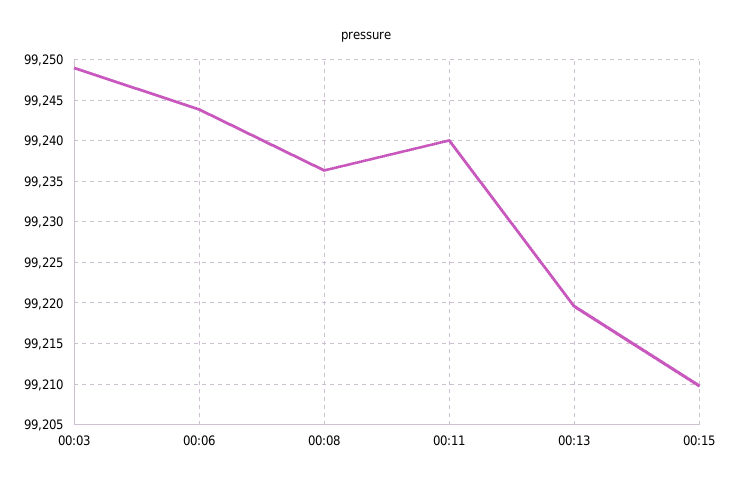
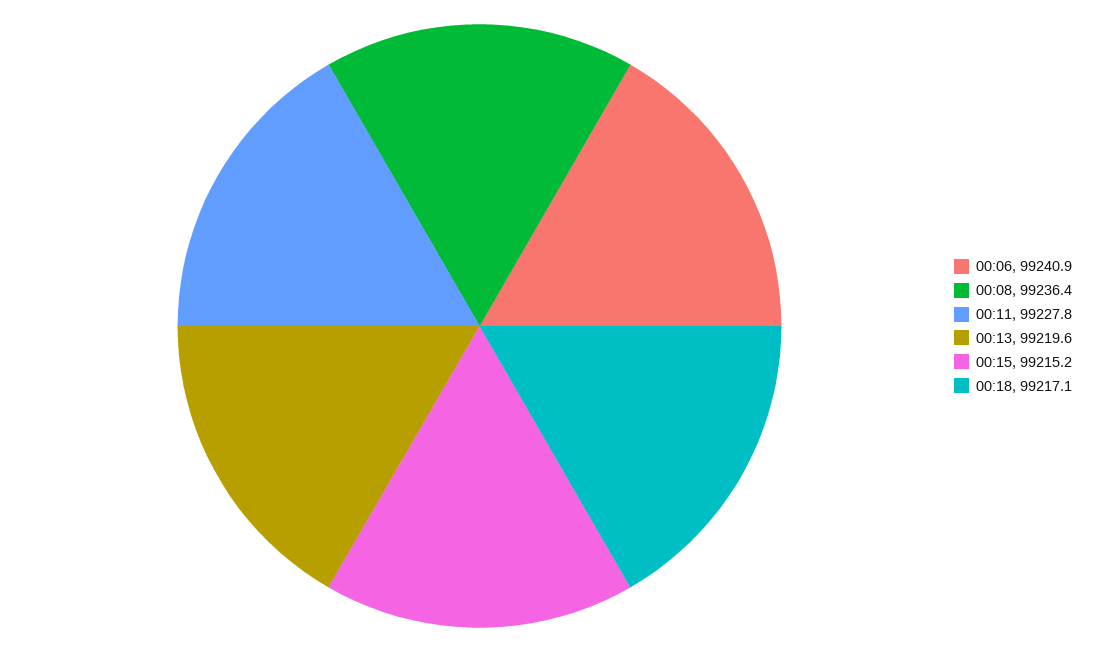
00:03: 99249 -> none
00:06: 99244 -> 99240.9
00:11: 99240 -> 99227.8
00:15: 99210 -> 99215.2
00:18: none -> 99217.1

